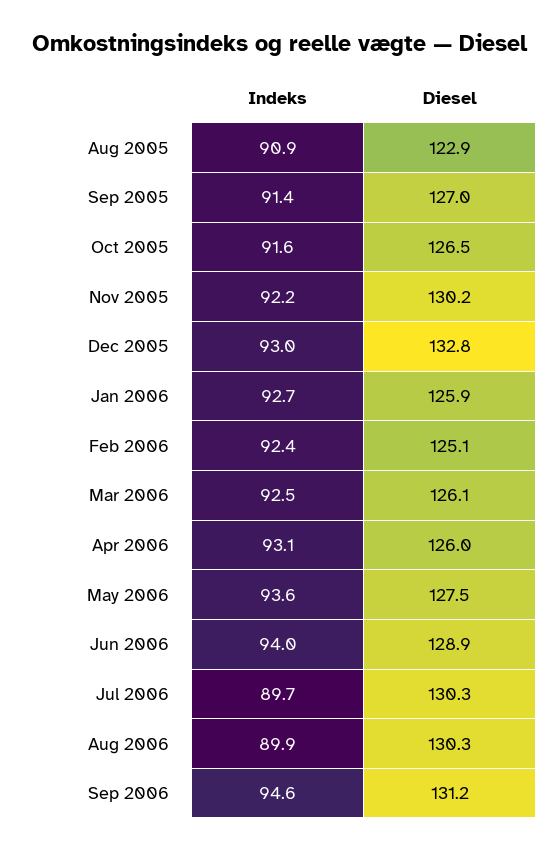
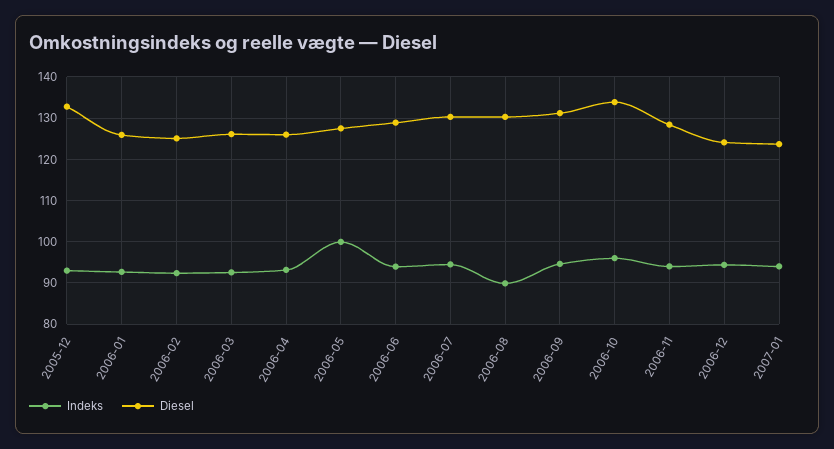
Indeks, Aug 2005: 90.9 -> none
Diesel, Aug 2005: 122.9 -> none
Indeks, Sep 2005: 91.4 -> none
Diesel, Sep 2005: 127 -> none
Indeks, Oct 2005: 91.6 -> none
Diesel, Oct 2005: 126.5 -> none
Indeks, Nov 2005: 92.2 -> none
Diesel, Nov 2005: 130.2 -> none
Indeks, May 2006: 93.6 -> 100
Indeks, Jul 2006: 89.7 -> 94
Indeks, 2006-10: none -> 96
Diesel, 2006-10: none -> 134
Indeks, 2006-11: none -> 94
Diesel, 2006-11: none -> 128
Indeks, 2006-12: none -> 94
Diesel, 2006-12: none -> 124
Indeks, 2007-01: none -> 94
Diesel, 2007-01: none -> 124

